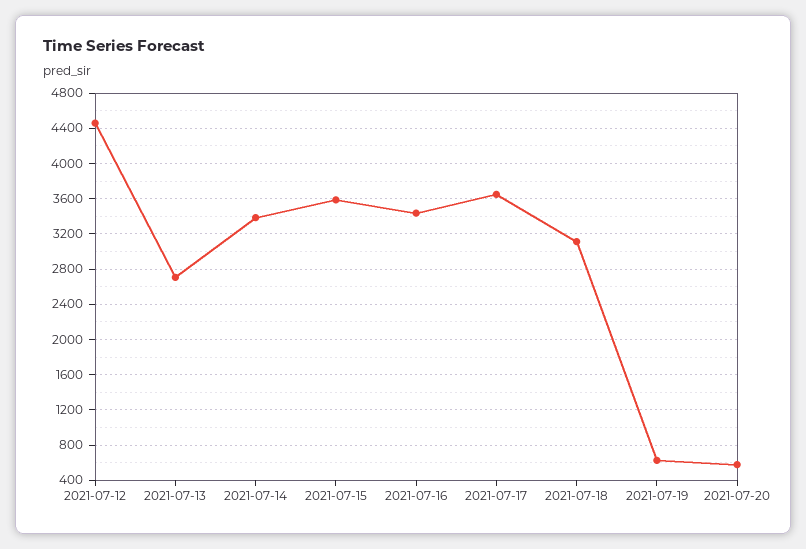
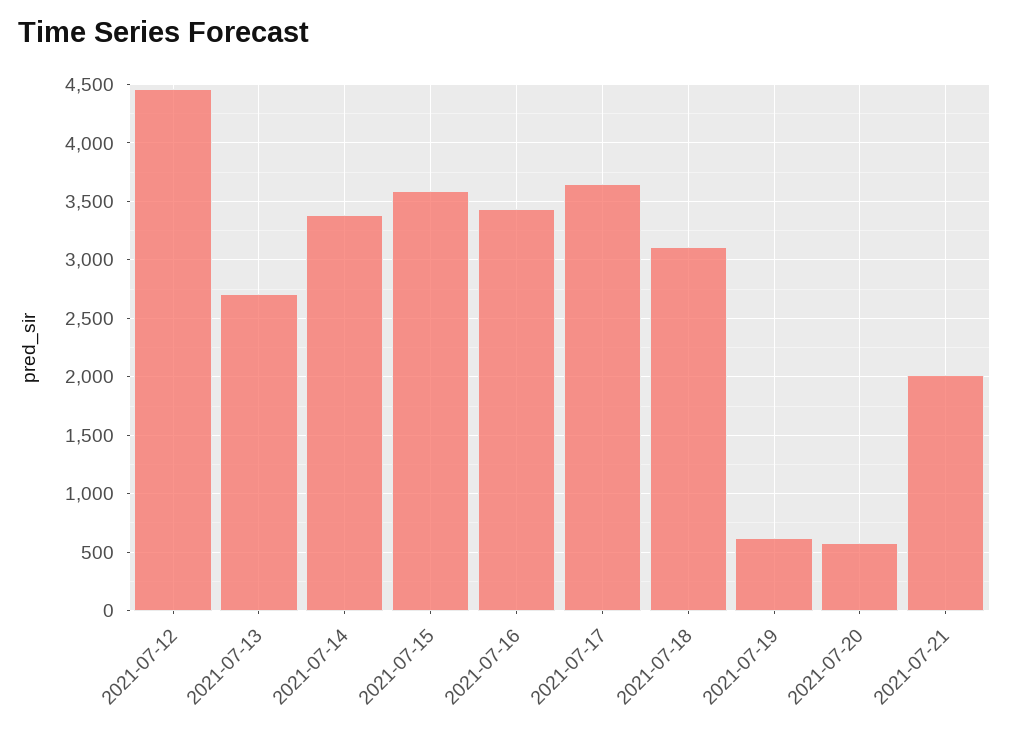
2021-07-21: none -> 2000

